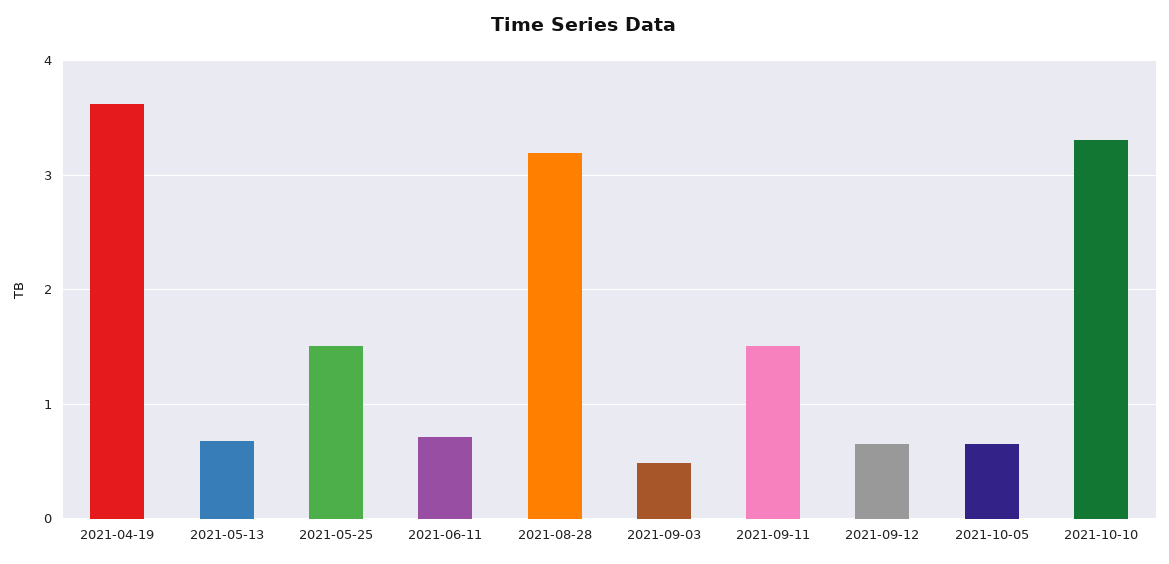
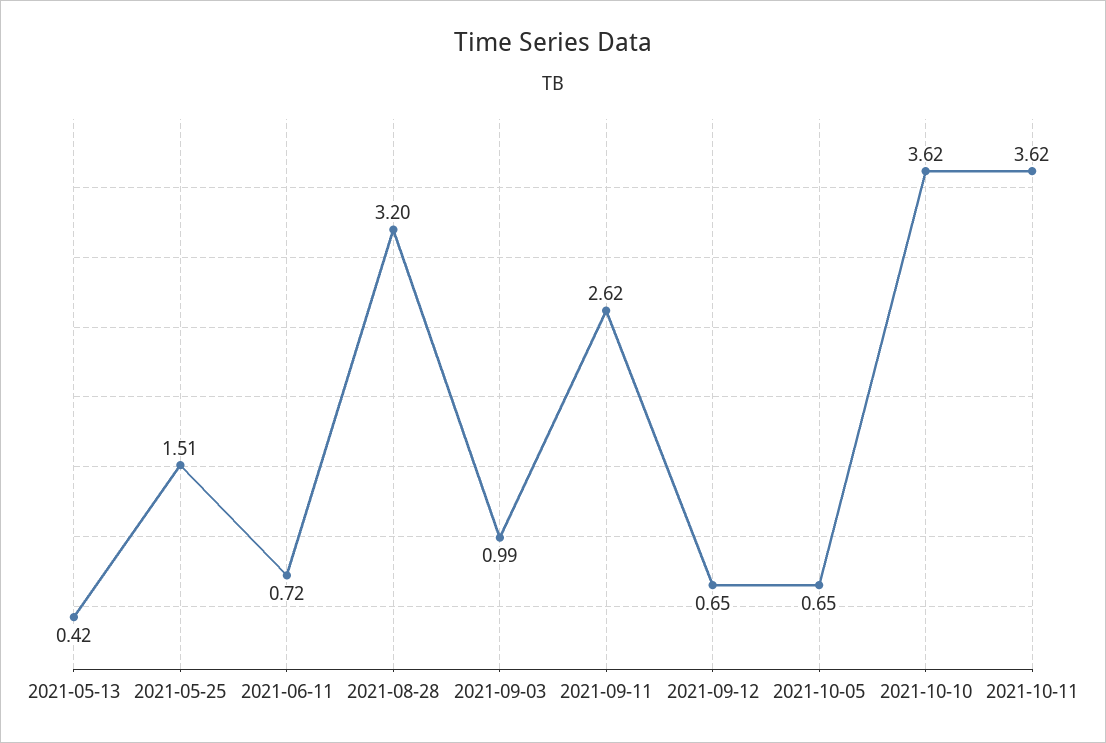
2021-04-19: 3.6 -> none
2021-05-13: 0.7 -> 0.42
2021-09-03: 0.5 -> 0.99
2021-09-11: 1.5 -> 2.62
2021-10-10: 3.3 -> 3.62
2021-10-11: none -> 3.62

